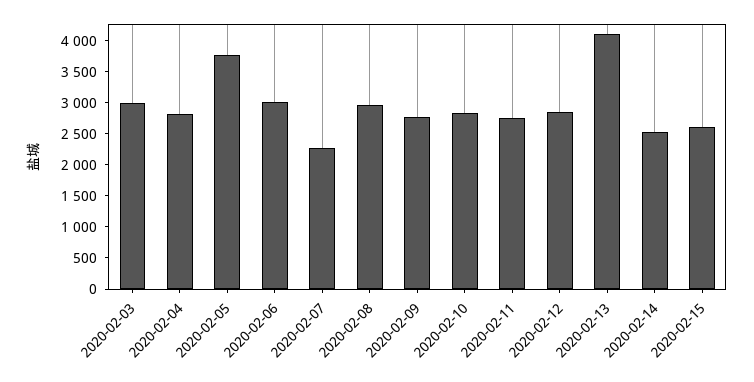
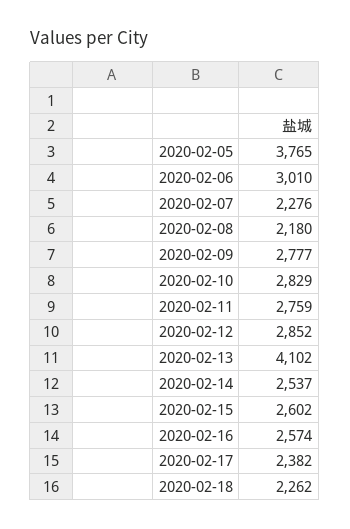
2020-02-03: 3000 -> none
2020-02-04: 2750 -> none
2020-02-08: 3000 -> 2180
2020-02-16: none -> 2574
2020-02-17: none -> 2382
2020-02-18: none -> 2262

